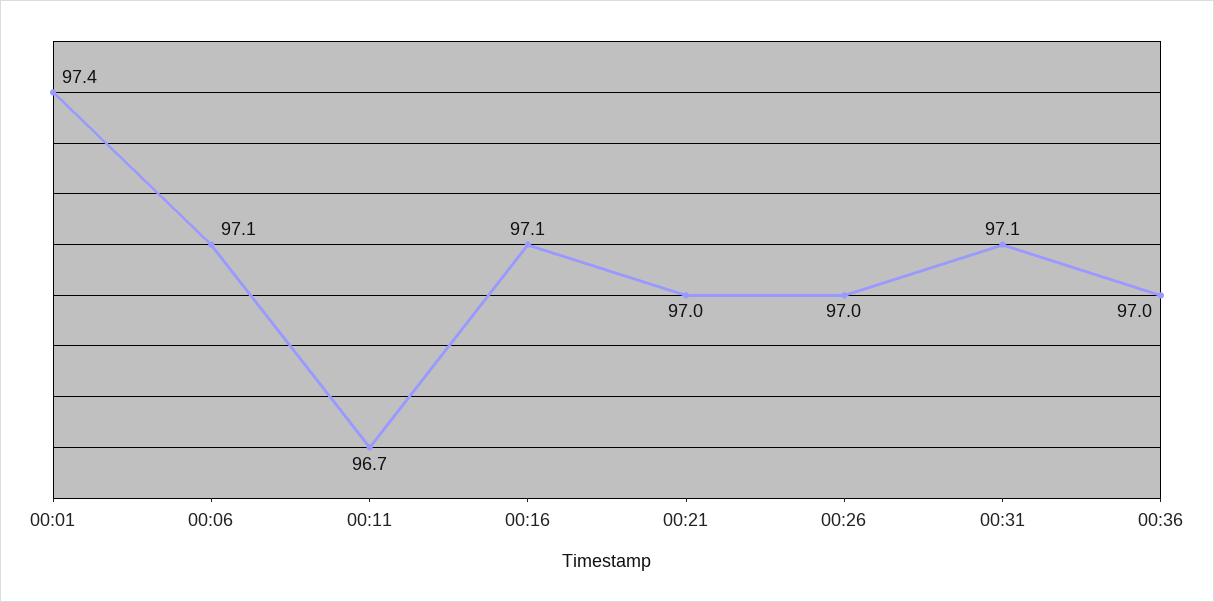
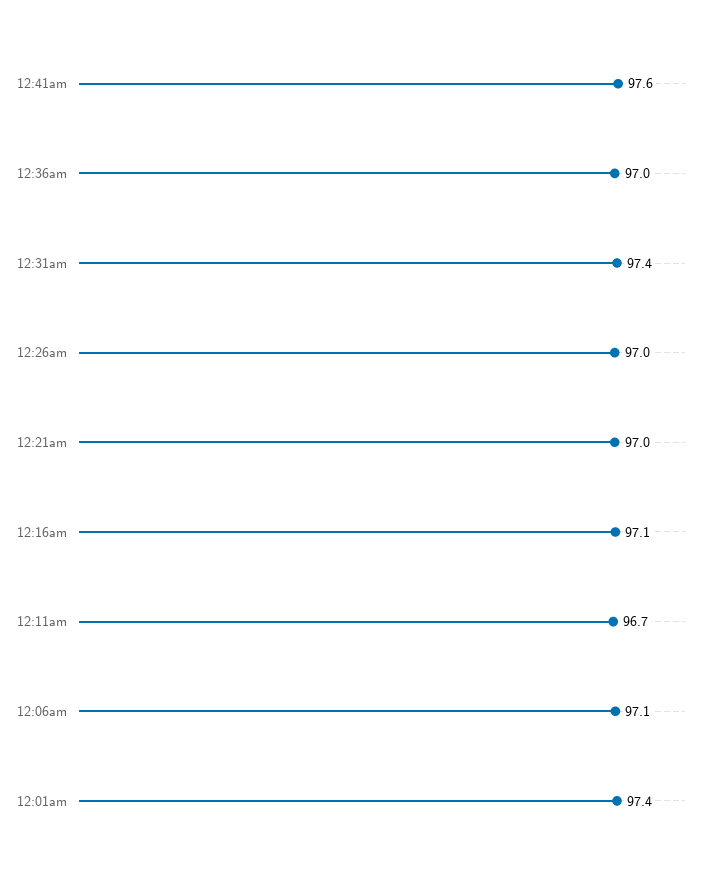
00:31: 97.1 -> 97.4
12:41am: none -> 97.6

